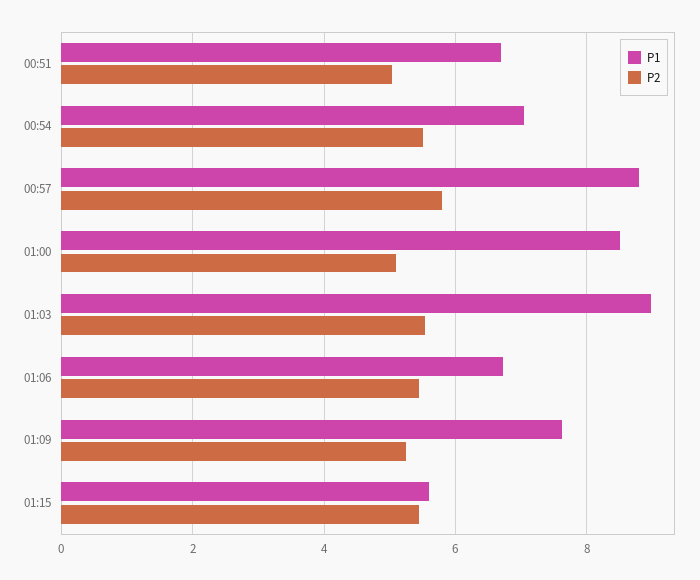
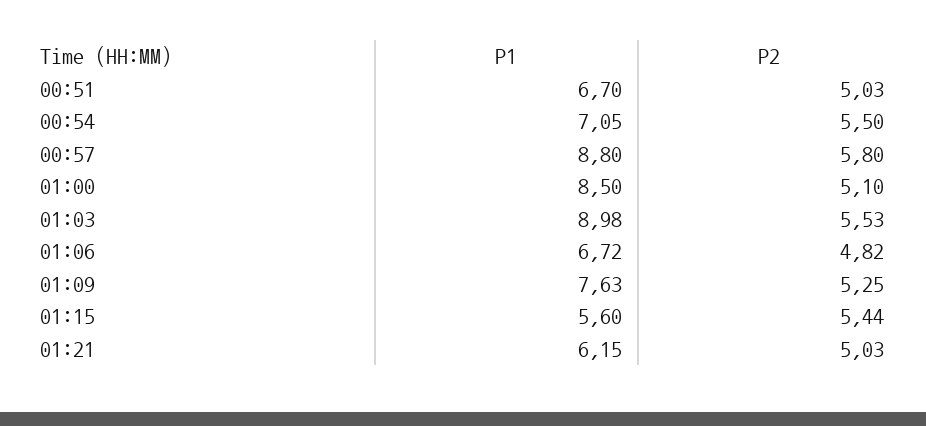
P2, 01:06: 5.4 -> 4.82
P1, 01:21: none -> 6.15
P2, 01:21: none -> 5.03

